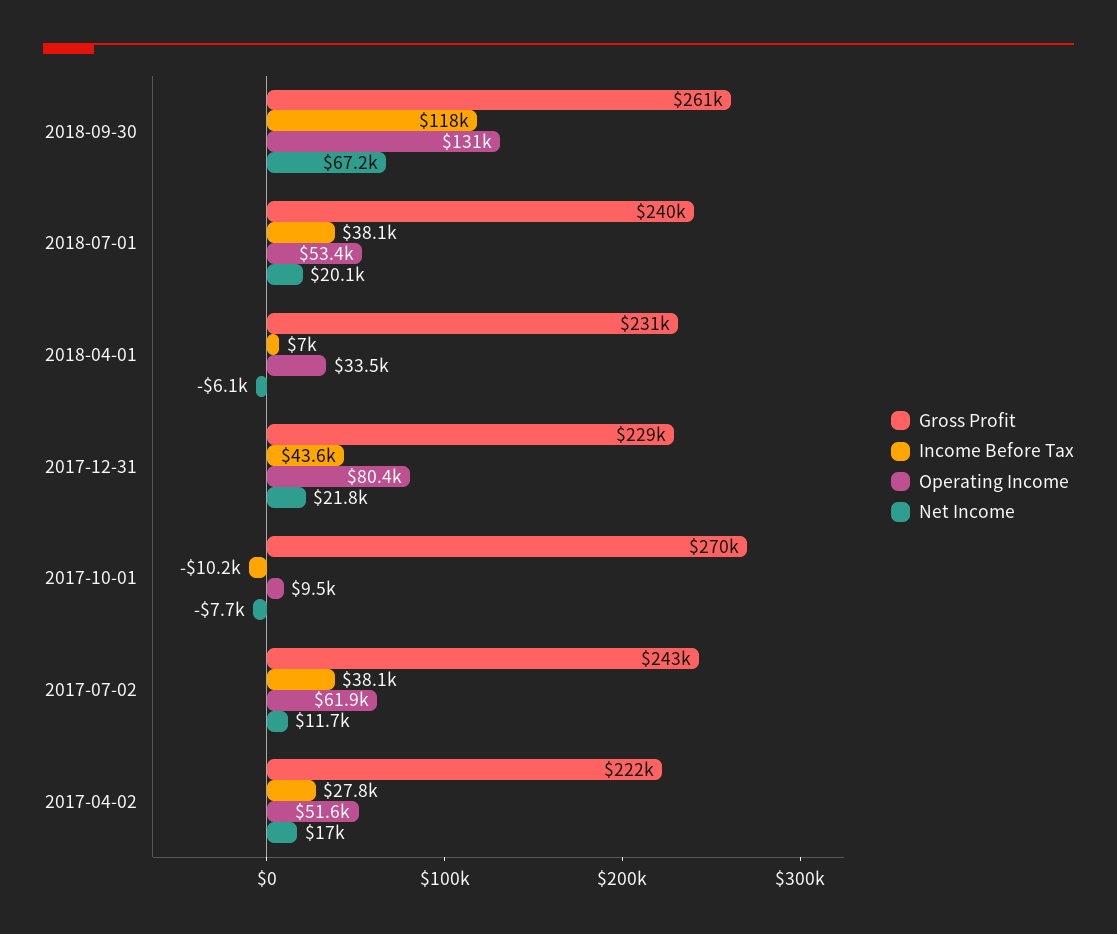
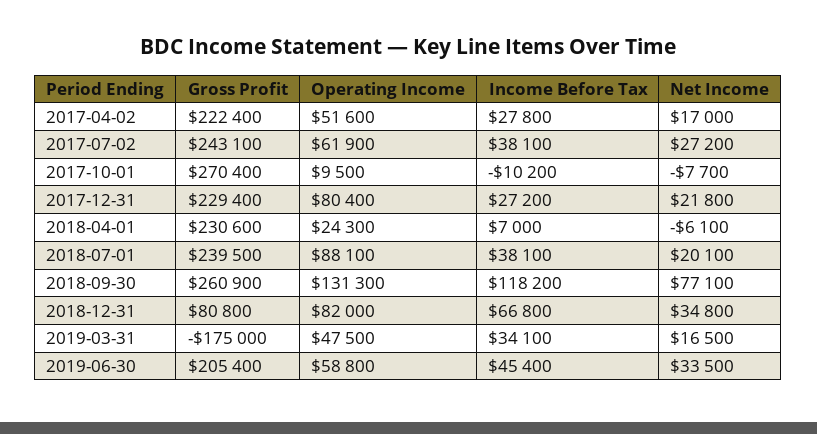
Net Income, 2018-09-30: 67200 -> 77100
Operating Income, 2018-07-01: 53400 -> 88100
Operating Income, 2018-04-01: 33500 -> 24300
Income Before Tax, 2017-12-31: 43600 -> 27200
Net Income, 2017-07-02: 11700 -> 27200
Gross Profit, 2018-12-31: none -> 80800
Operating Income, 2018-12-31: none -> 82000
Income Before Tax, 2018-12-31: none -> 66800
Net Income, 2018-12-31: none -> 34800
Gross Profit, 2019-03-31: none -> -175000
Operating Income, 2019-03-31: none -> 47500
Income Before Tax, 2019-03-31: none -> 34100
Net Income, 2019-03-31: none -> 16500
Gross Profit, 2019-06-30: none -> 205400
Operating Income, 2019-06-30: none -> 58800
Income Before Tax, 2019-06-30: none -> 45400
Net Income, 2019-06-30: none -> 33500

